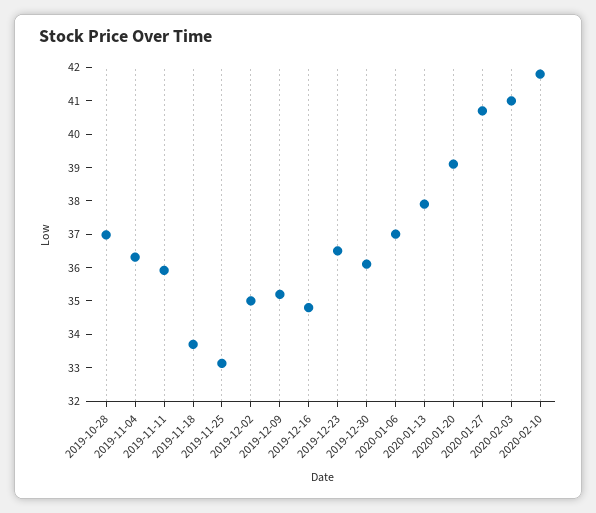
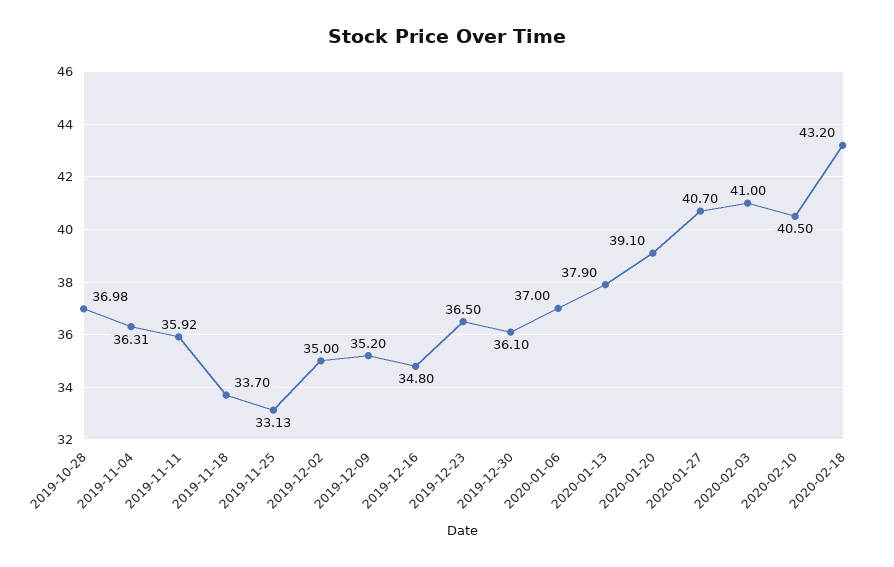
2020-02-10: 41.75 -> 40.5
2020-02-18: none -> 43.2

